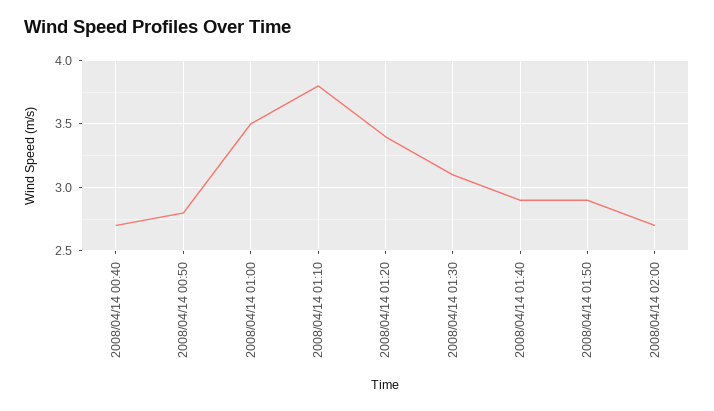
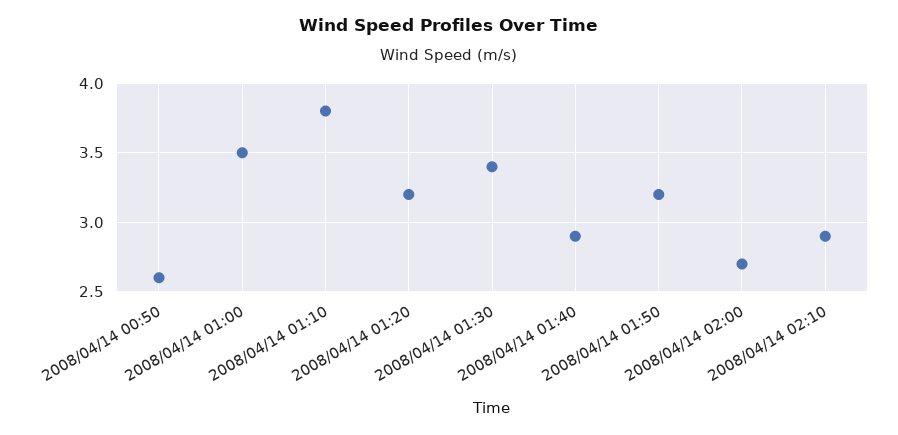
2008/04/14 00:40: 2.7 -> none
2008/04/14 00:50: 2.8 -> 2.6
2008/04/14 01:20: 3.4 -> 3.2
2008/04/14 01:30: 3.1 -> 3.4
2008/04/14 01:50: 2.9 -> 3.2
2008/04/14 02:10: none -> 2.9

